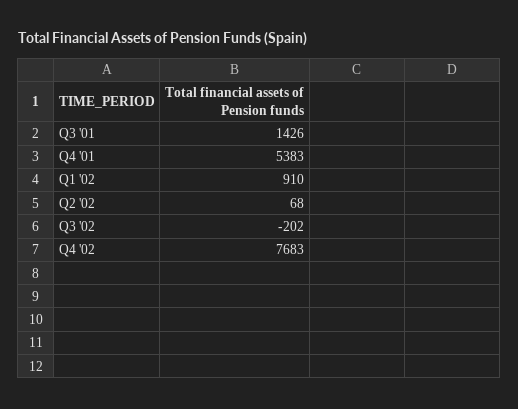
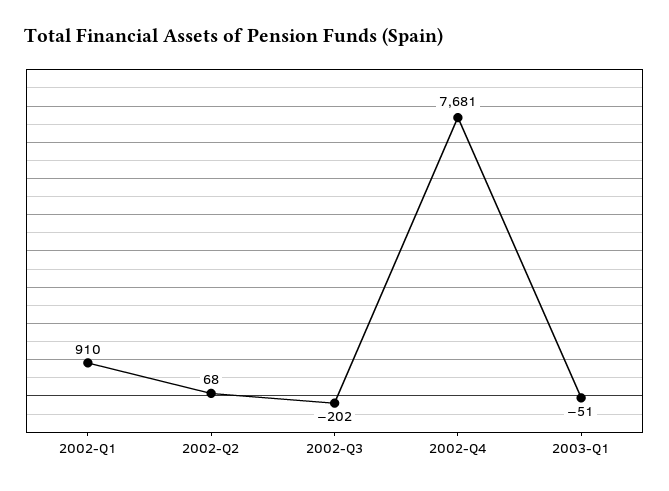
Q3 '01: 1426 -> none
Q4 '01: 5383 -> none
Q4 '02: 7683 -> 7681
2003-Q1: none -> -51

